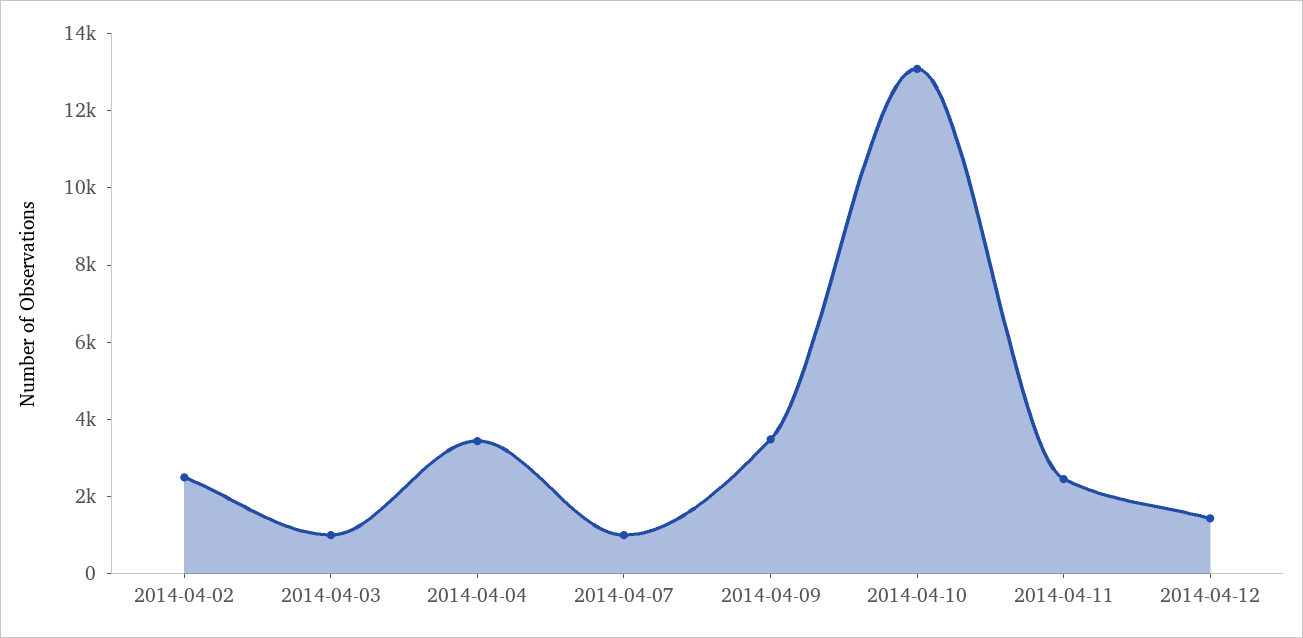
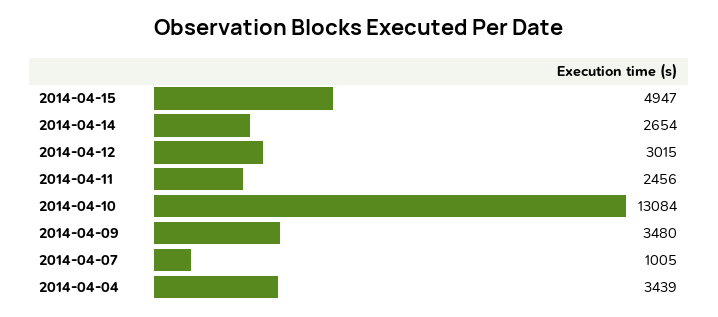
2014-04-02: 2500 -> none
2014-04-03: 1000 -> none
2014-04-12: 1500 -> 3015
2014-04-15: none -> 4947
2014-04-14: none -> 2654

